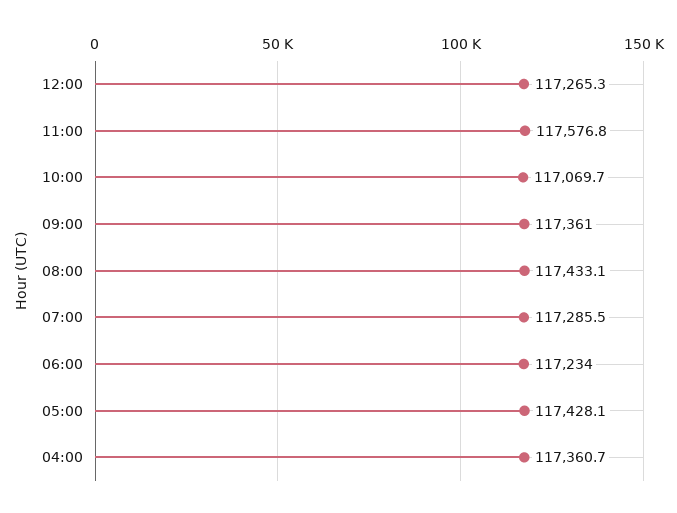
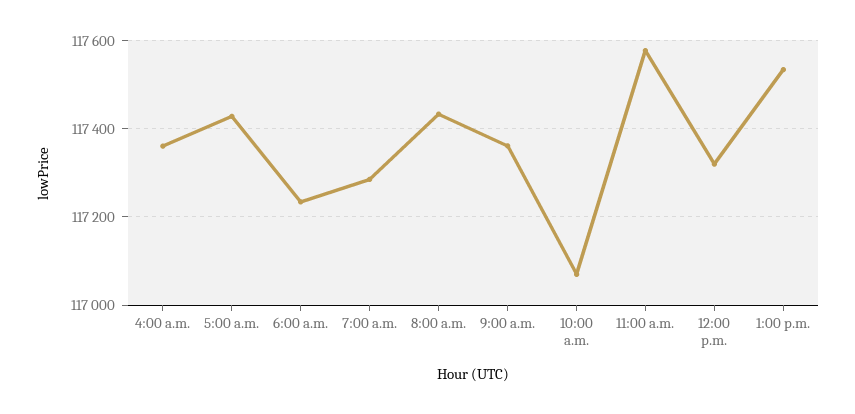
12:00: 117265.3 -> 117320
1:00 p.m.: none -> 117540

